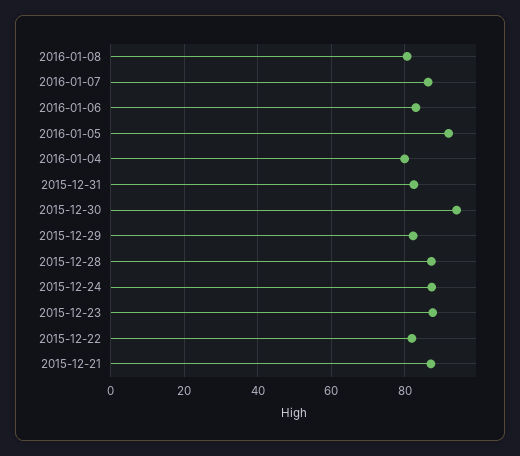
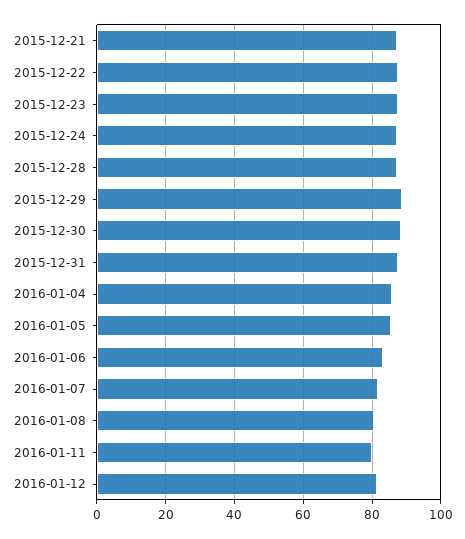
2016-01-07: 86 -> 82
2016-01-05: 92 -> 86
2016-01-04: 80 -> 86
2015-12-31: 82 -> 88
2015-12-30: 94 -> 88
2015-12-29: 82 -> 88
2015-12-22: 82 -> 88
2016-01-11: none -> 80
2016-01-12: none -> 82

